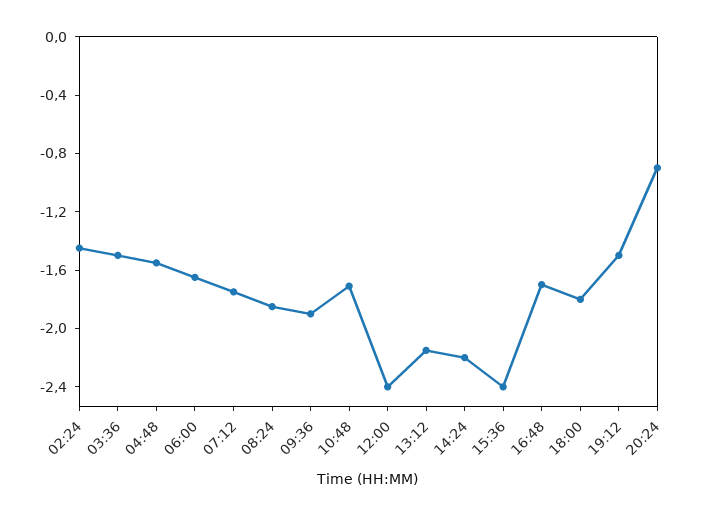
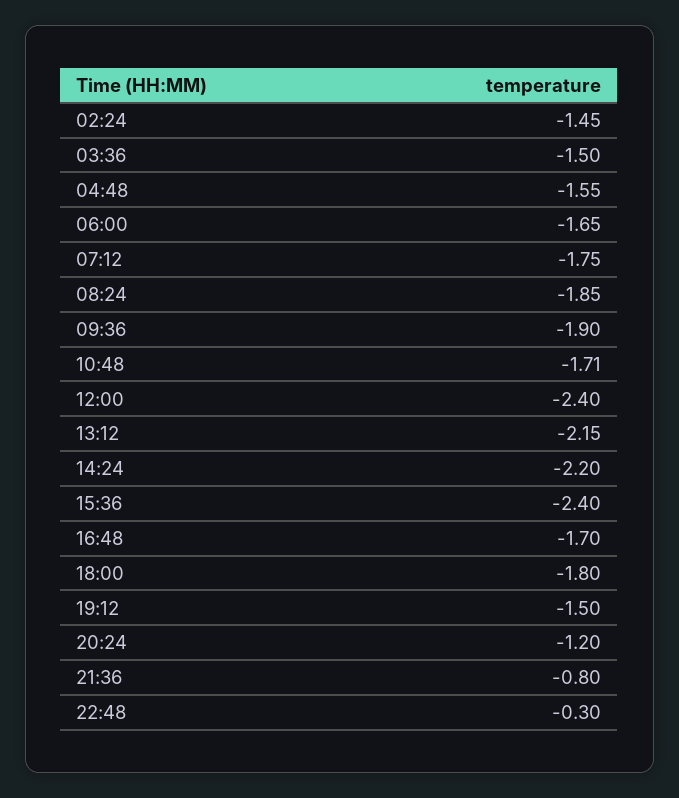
20:24: -0.9 -> -1.2
21:36: none -> -0.8
22:48: none -> -0.3

